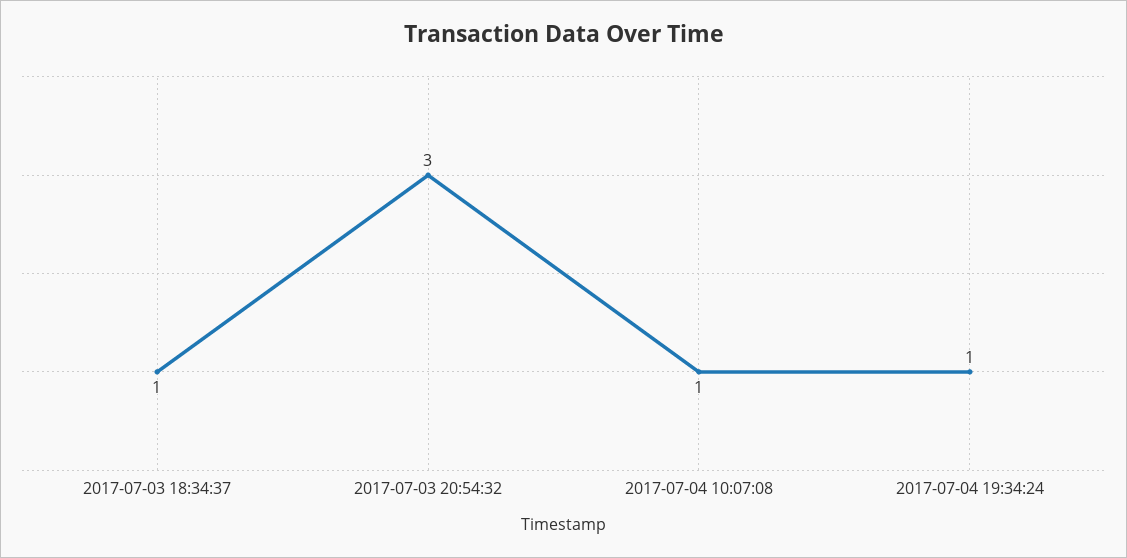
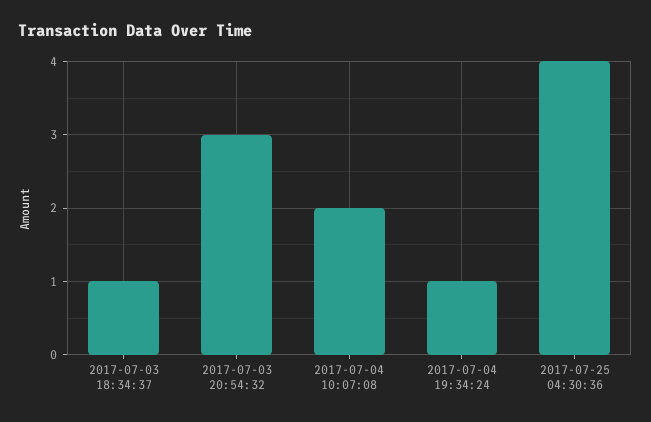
2017-07-04 10:07:08: 1 -> 2
2017-07-25 04:30:36: none -> 4

